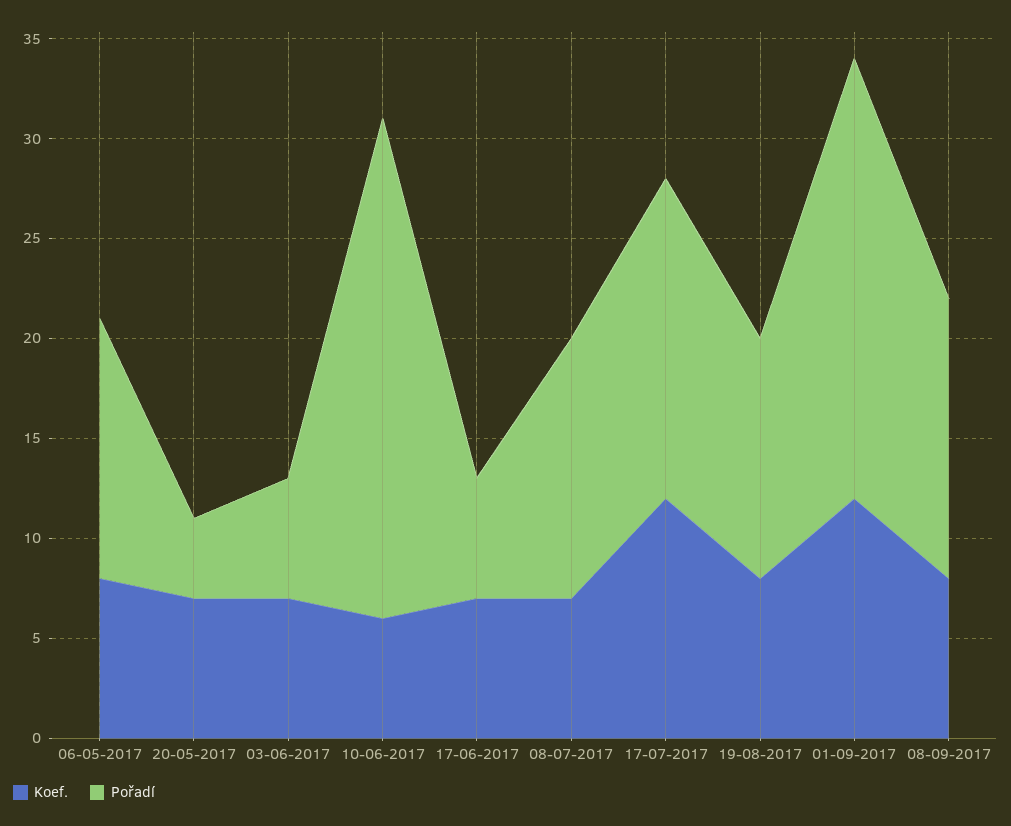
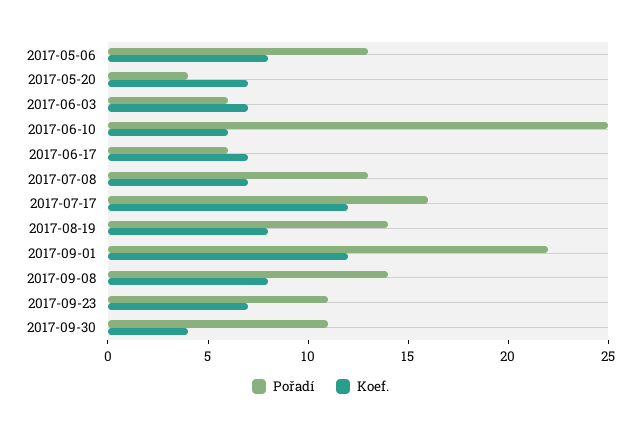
Pořadí, 19-08-2017: 12 -> 14
Pořadí, 2017-09-23: none -> 11
Koef., 2017-09-23: none -> 7
Pořadí, 2017-09-30: none -> 11
Koef., 2017-09-30: none -> 4

